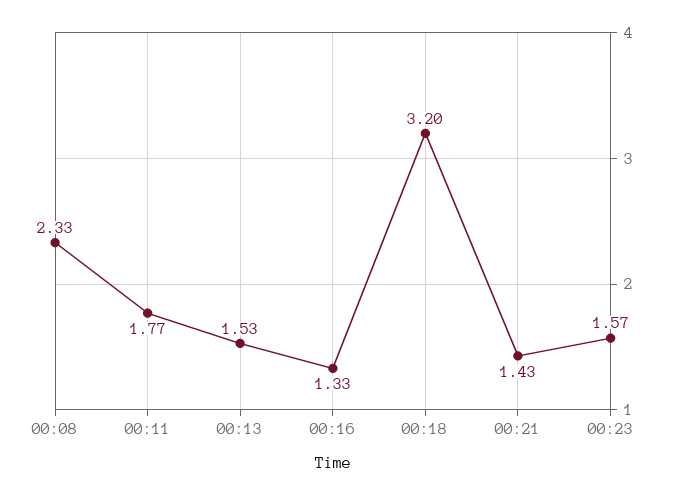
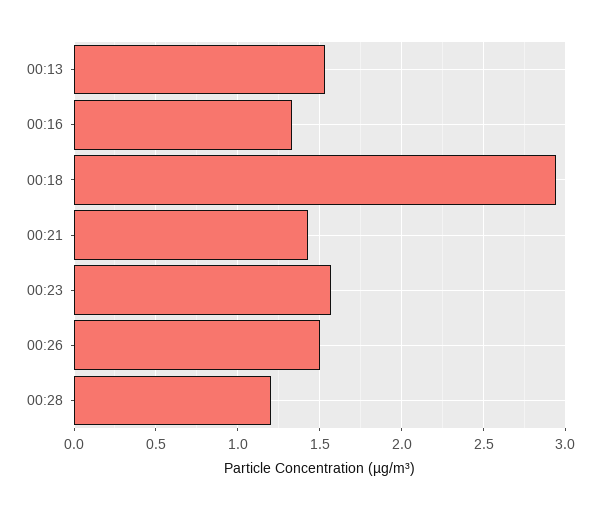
00:08: 2.33 -> none
00:11: 1.77 -> none
00:18: 3.2 -> 2.95
00:26: none -> 1.5
00:28: none -> 1.2

